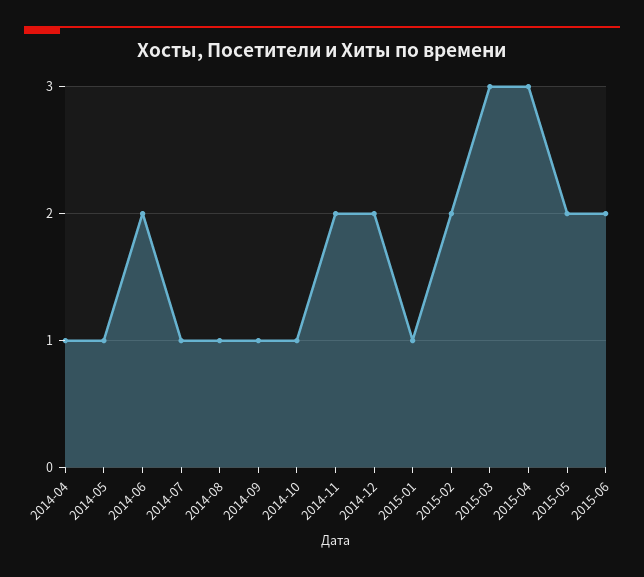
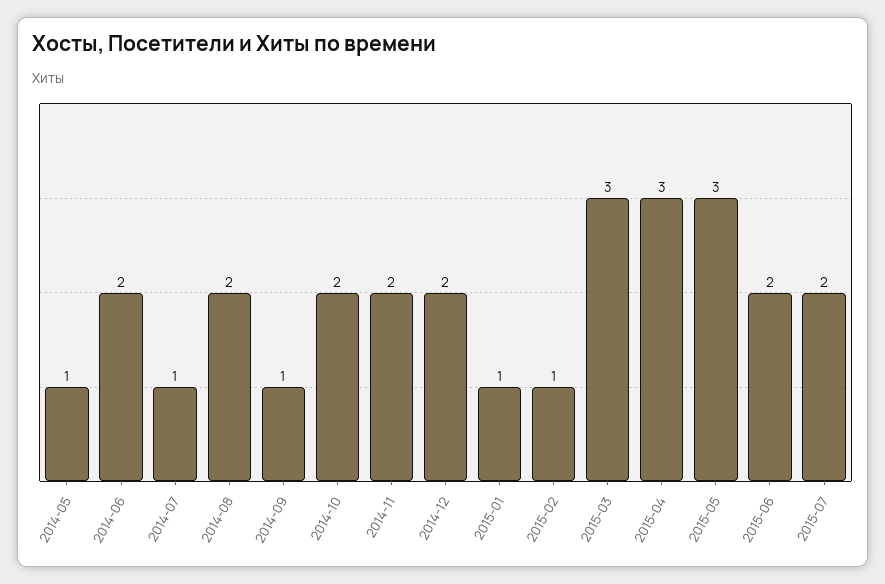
2014-04: 1 -> none
2014-08: 1 -> 2
2014-10: 1 -> 2
2015-02: 2 -> 1
2015-05: 2 -> 3
2015-07: none -> 2

